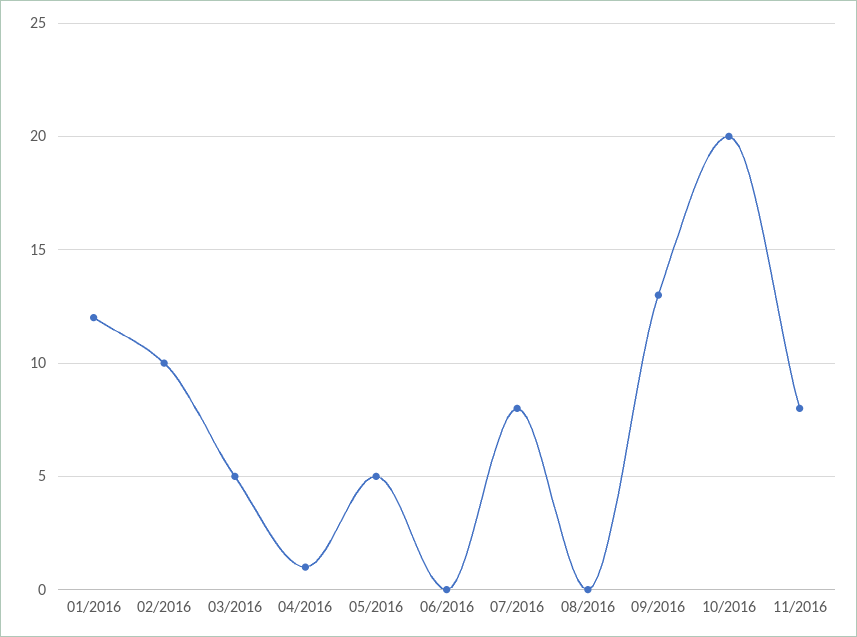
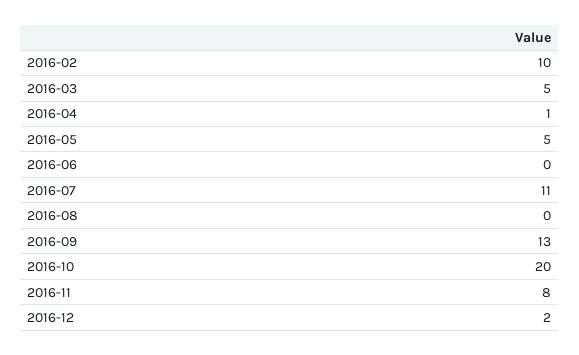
01/2016: 12 -> none
07/2016: 8 -> 11
2016-12: none -> 2

